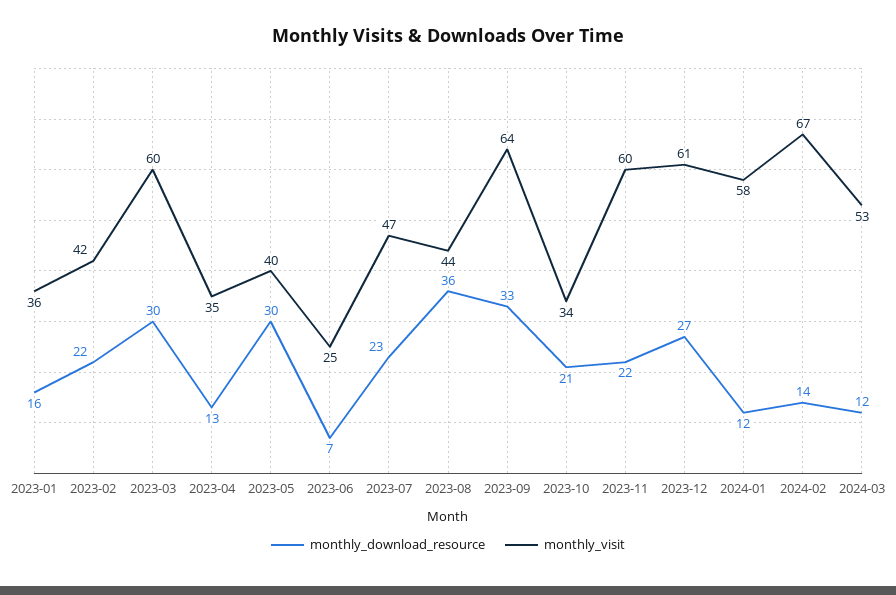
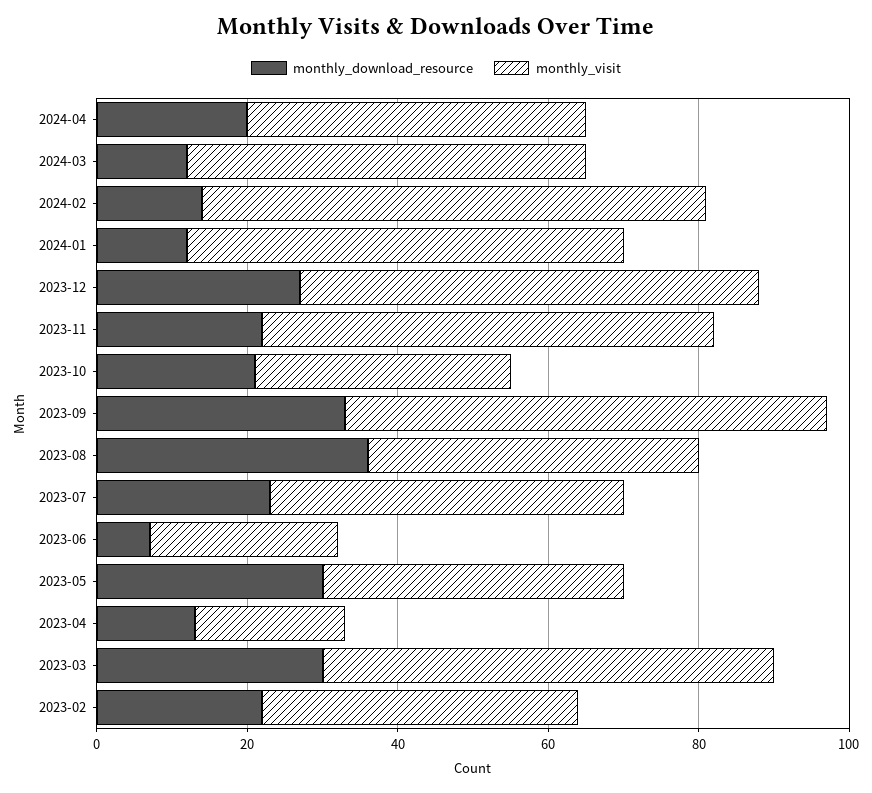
monthly_download_resource, 2023-01: 16 -> none
monthly_visit, 2023-01: 36 -> none
monthly_visit, 2023-04: 35 -> 20
monthly_download_resource, 2024-04: none -> 20
monthly_visit, 2024-04: none -> 45

